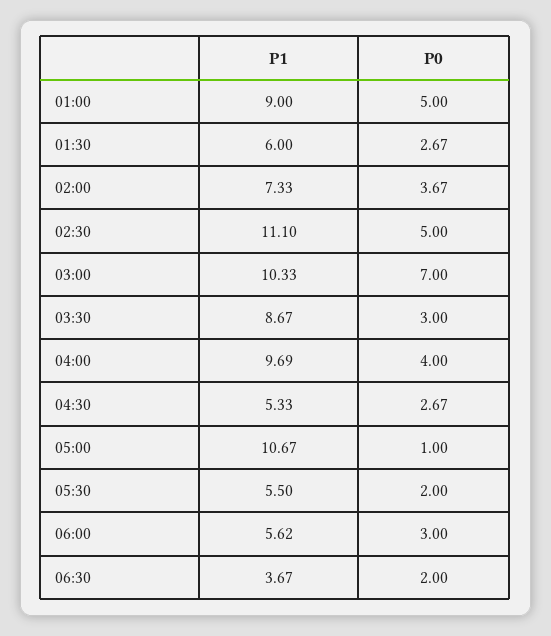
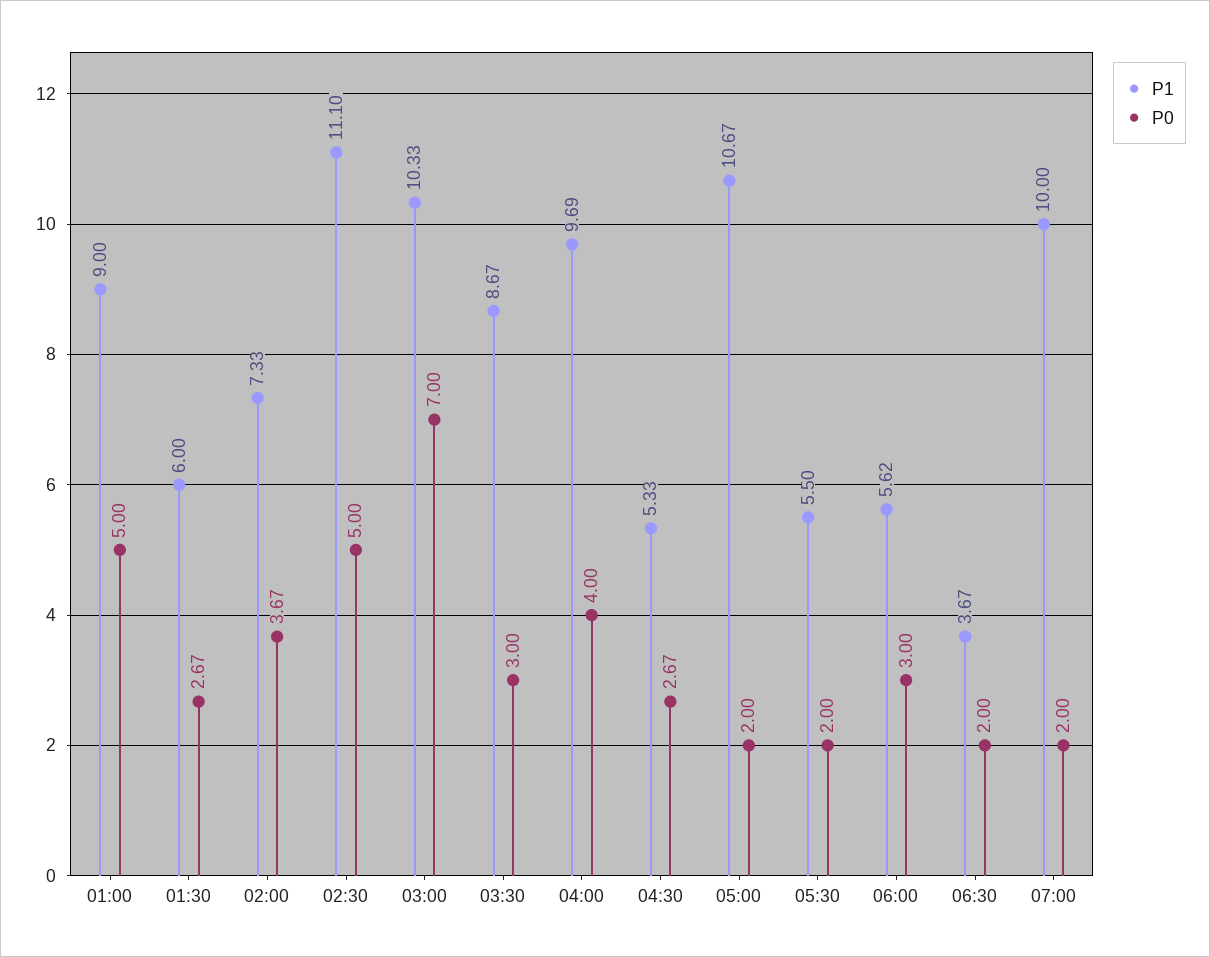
P0, 05:00: 1 -> 2
P1, 07:00: none -> 10
P0, 07:00: none -> 2

